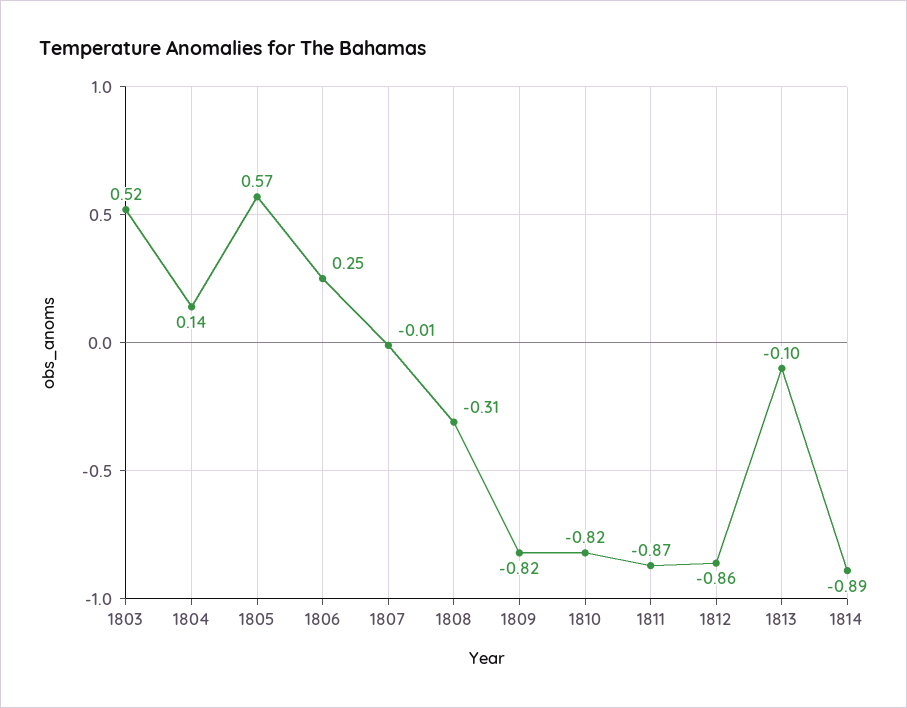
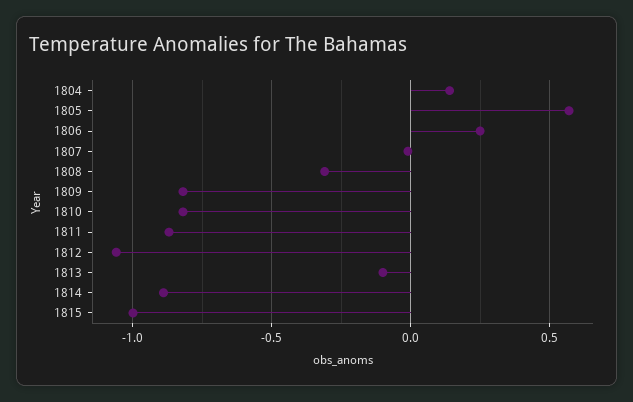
1803: 0.52 -> none
1812: -0.86 -> -1.05
1815: none -> -1

